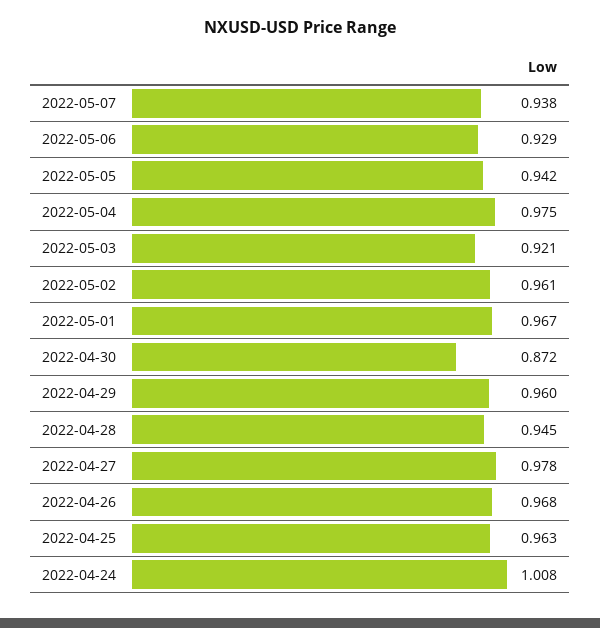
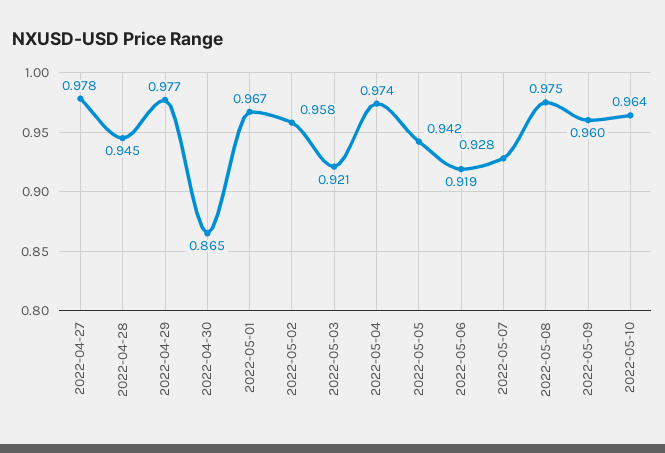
2022-05-07: 0.938 -> 0.928
2022-05-06: 0.929 -> 0.919
2022-05-04: 0.975 -> 0.974
2022-05-02: 0.961 -> 0.958
2022-04-30: 0.872 -> 0.865
2022-04-29: 0.96 -> 0.977
2022-04-26: 0.968 -> none
2022-04-25: 0.963 -> none
2022-04-24: 1.008 -> none
2022-05-08: none -> 0.975
2022-05-09: none -> 0.96
2022-05-10: none -> 0.964

